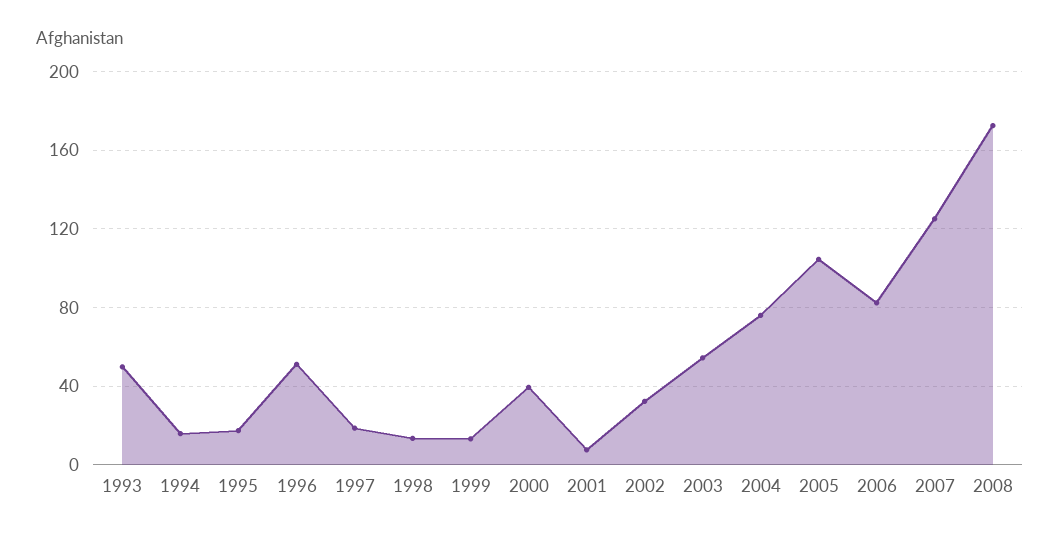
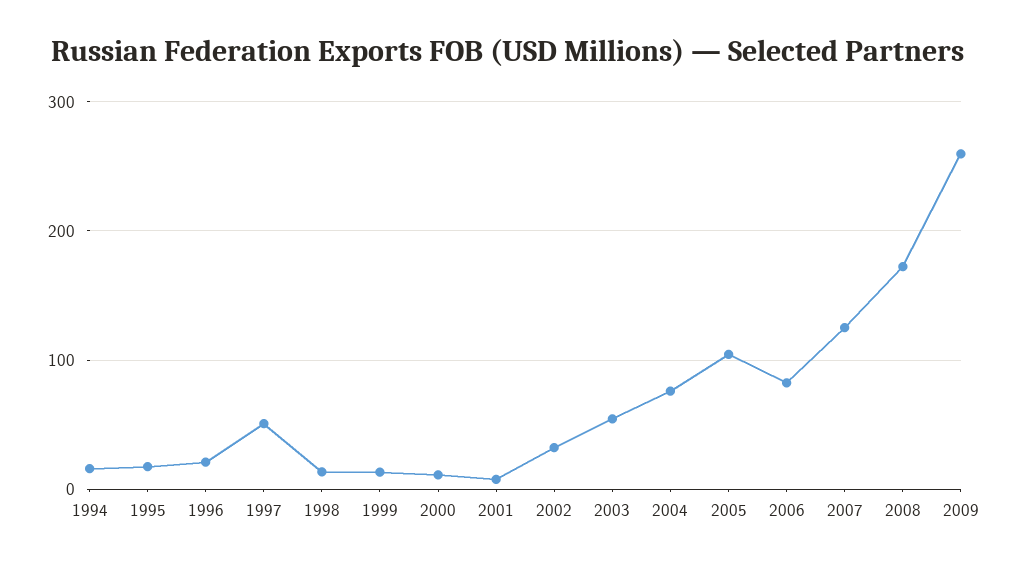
1993: 50 -> none
1996: 50 -> 20
1997: 20 -> 50
2000: 40 -> 10
2009: none -> 260

